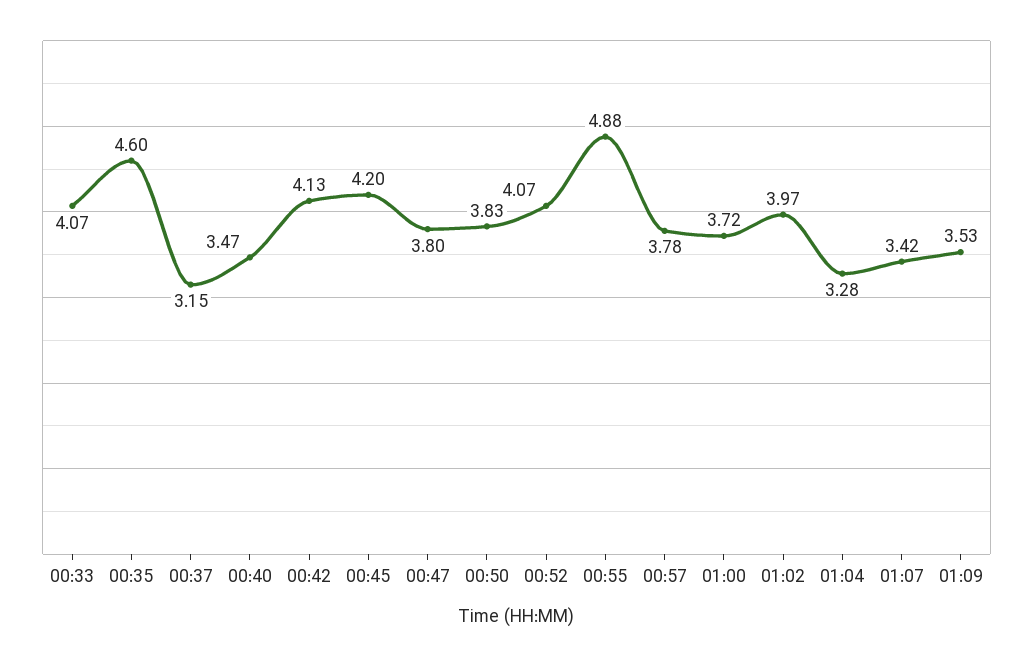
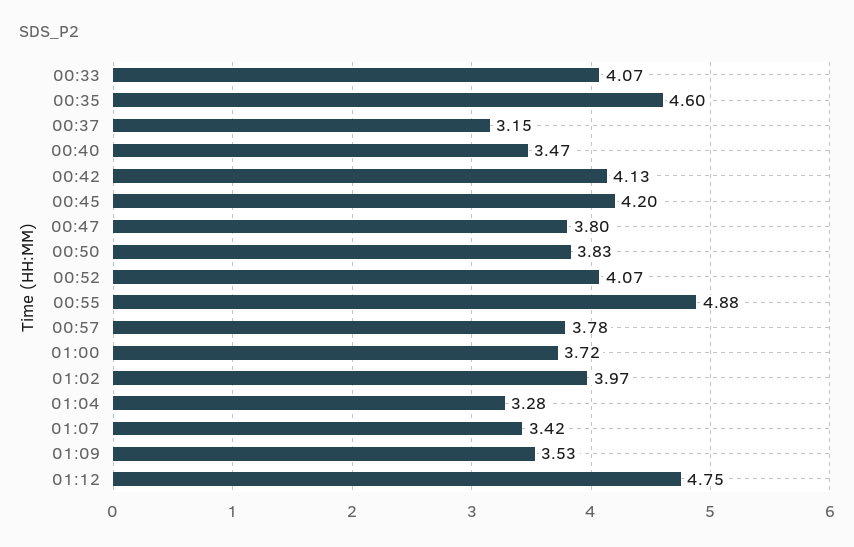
01:12: none -> 4.75

